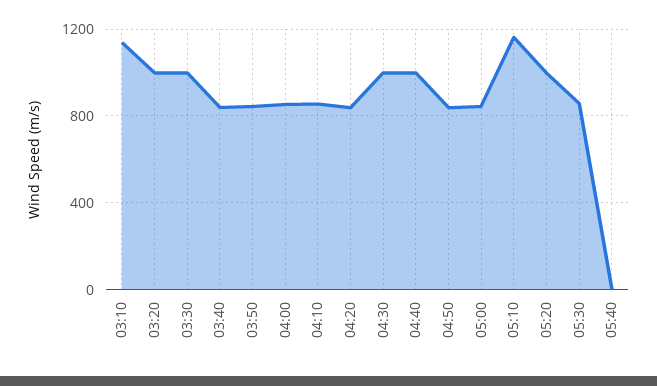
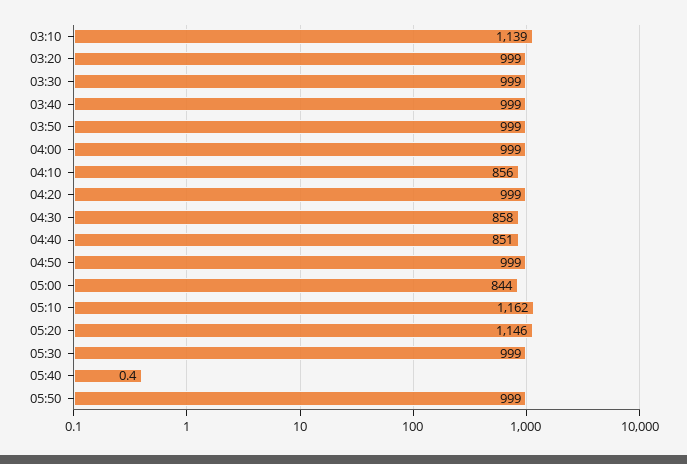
03:40: 850 -> 999
03:50: 850 -> 999
04:00: 850 -> 999
04:20: 850 -> 999
04:30: 1000 -> 858
04:40: 1000 -> 851
04:50: 850 -> 999
05:20: 1000 -> 1146
05:30: 850 -> 999
05:50: none -> 999

